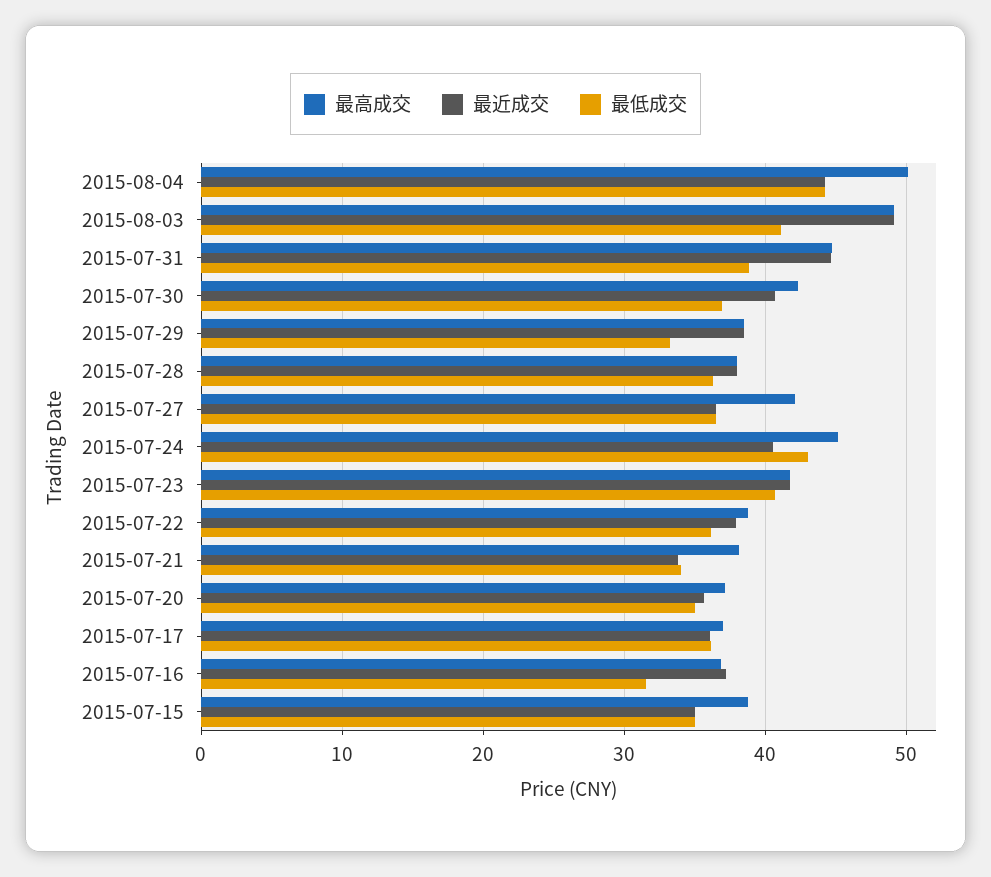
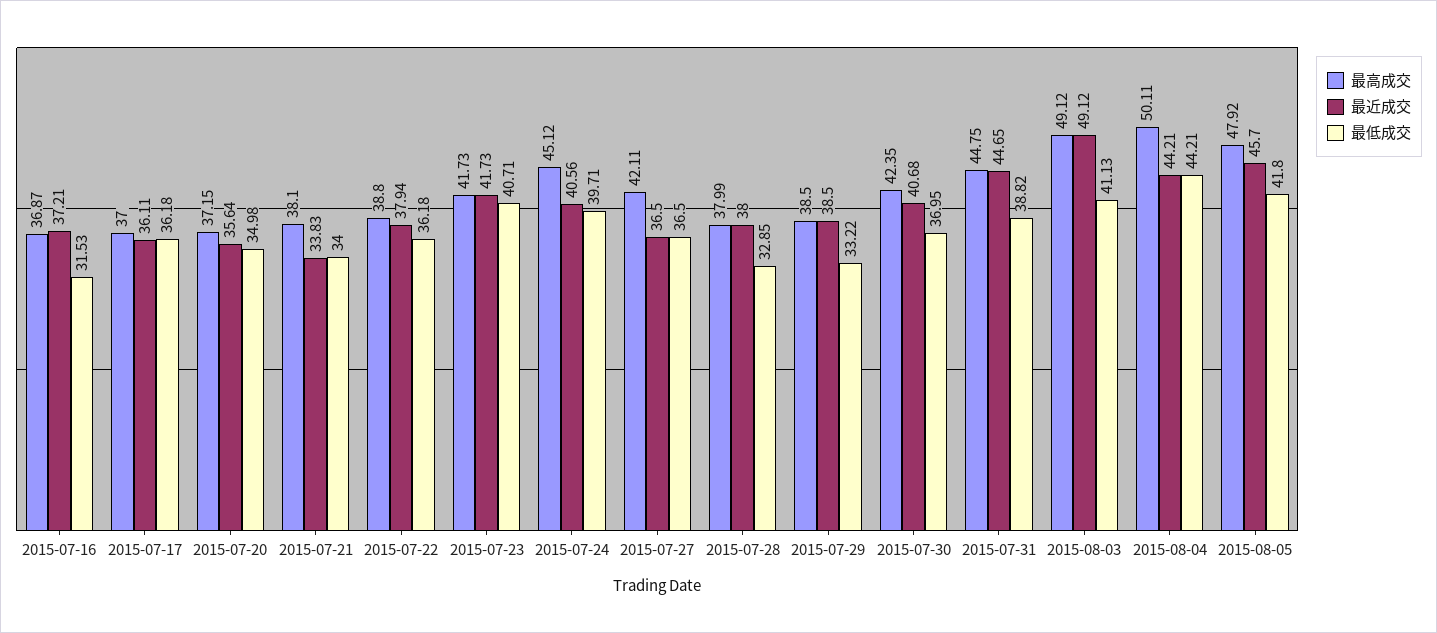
最低成交, 2015-07-28: 36 -> 32.85
最低成交, 2015-07-24: 43 -> 39.71
最高成交, 2015-07-15: 39 -> none
最近成交, 2015-07-15: 35 -> none
最低成交, 2015-07-15: 35 -> none
最高成交, 2015-08-05: none -> 47.92
最近成交, 2015-08-05: none -> 45.7
最低成交, 2015-08-05: none -> 41.8

